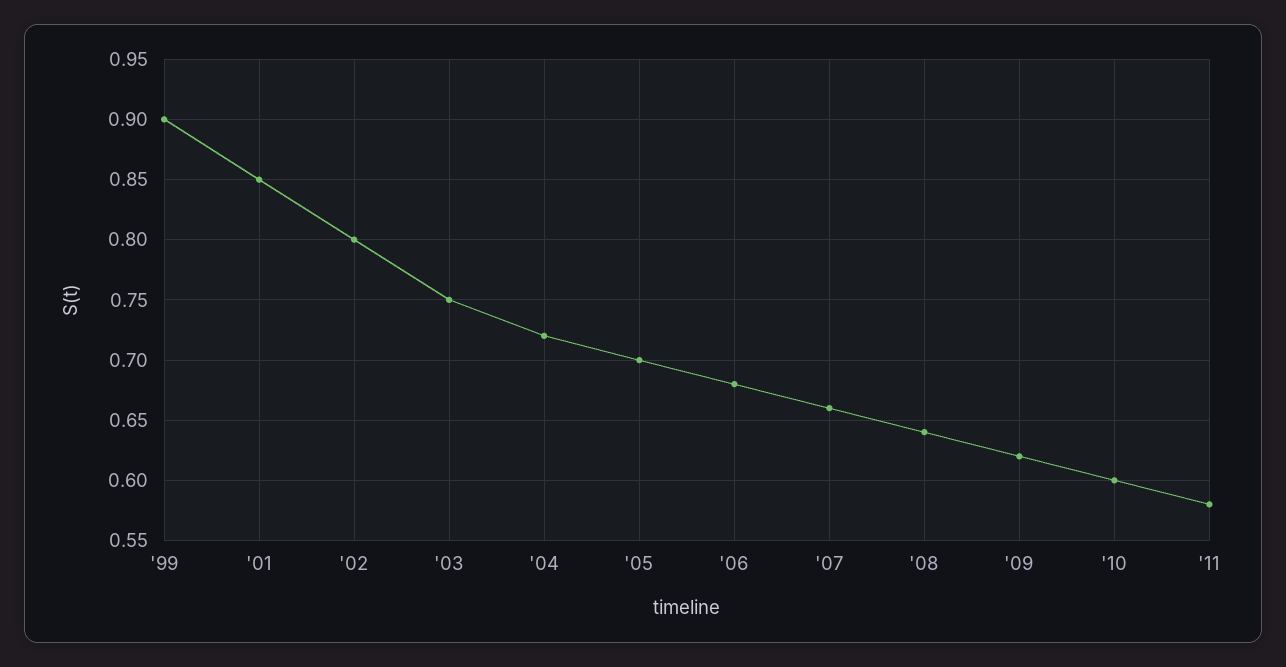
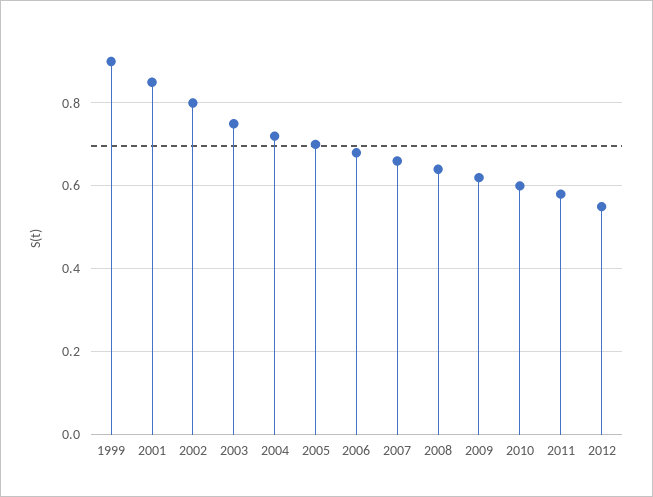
2012: none -> 0.55

